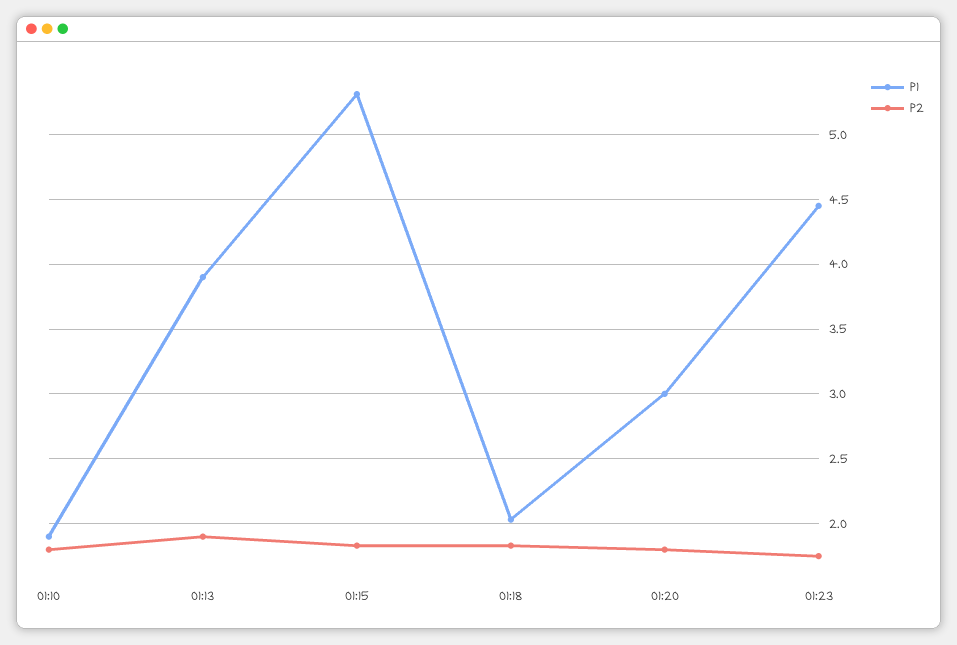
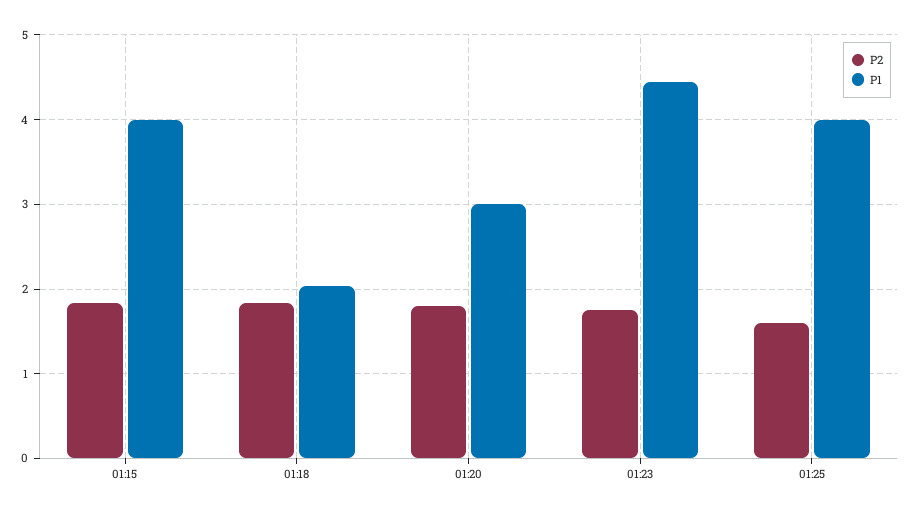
P1, 01:10: 1.9 -> none
P2, 01:10: 1.8 -> none
P1, 01:13: 3.9 -> none
P2, 01:13: 1.9 -> none
P1, 01:15: 5.3 -> 4
P2, 01:25: none -> 1.6
P1, 01:25: none -> 4

